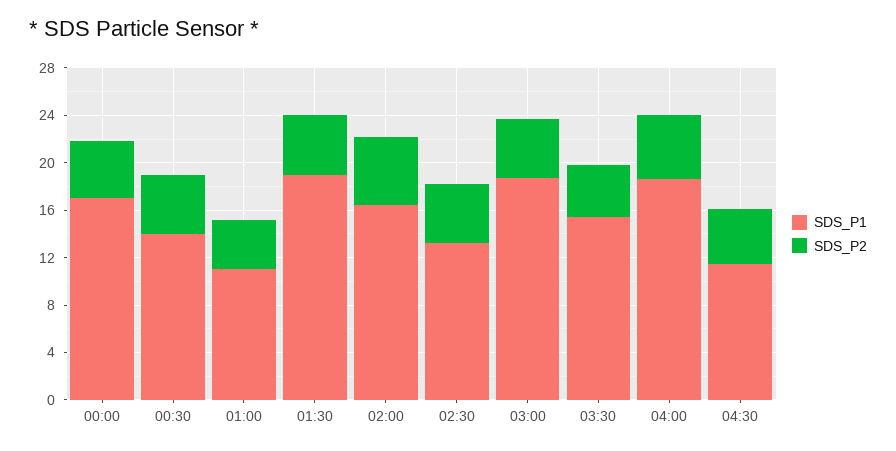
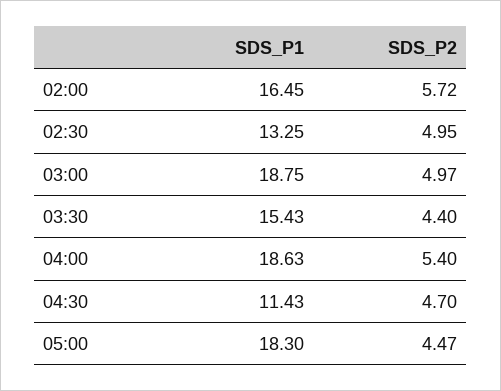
SDS_P1, 00:00: 17 -> none
SDS_P2, 00:00: 5 -> none
SDS_P1, 00:30: 14 -> none
SDS_P2, 00:30: 5 -> none
SDS_P1, 01:00: 11 -> none
SDS_P2, 01:00: 4 -> none
SDS_P1, 01:30: 19 -> none
SDS_P2, 01:30: 5 -> none
SDS_P1, 05:00: none -> 18.3
SDS_P2, 05:00: none -> 4.47

